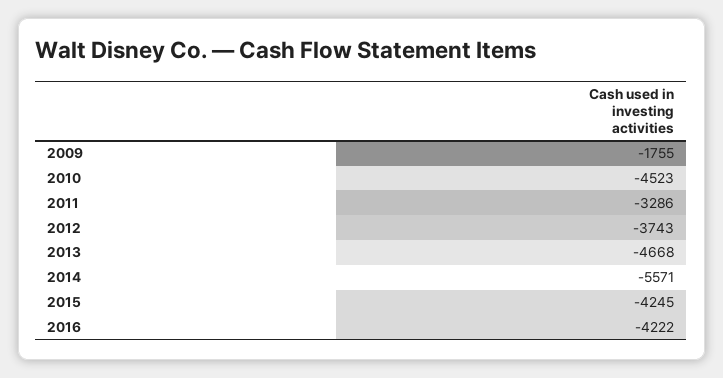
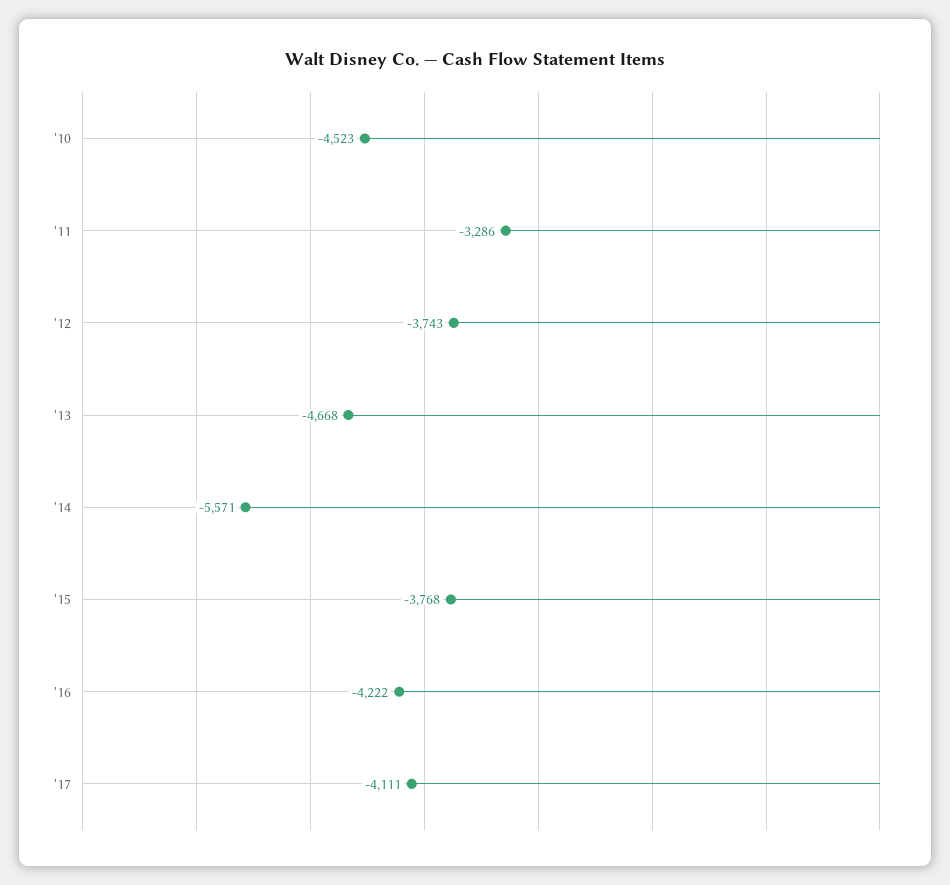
2009: -1755 -> none
2015: -4245 -> -3768
'17: none -> -4111

